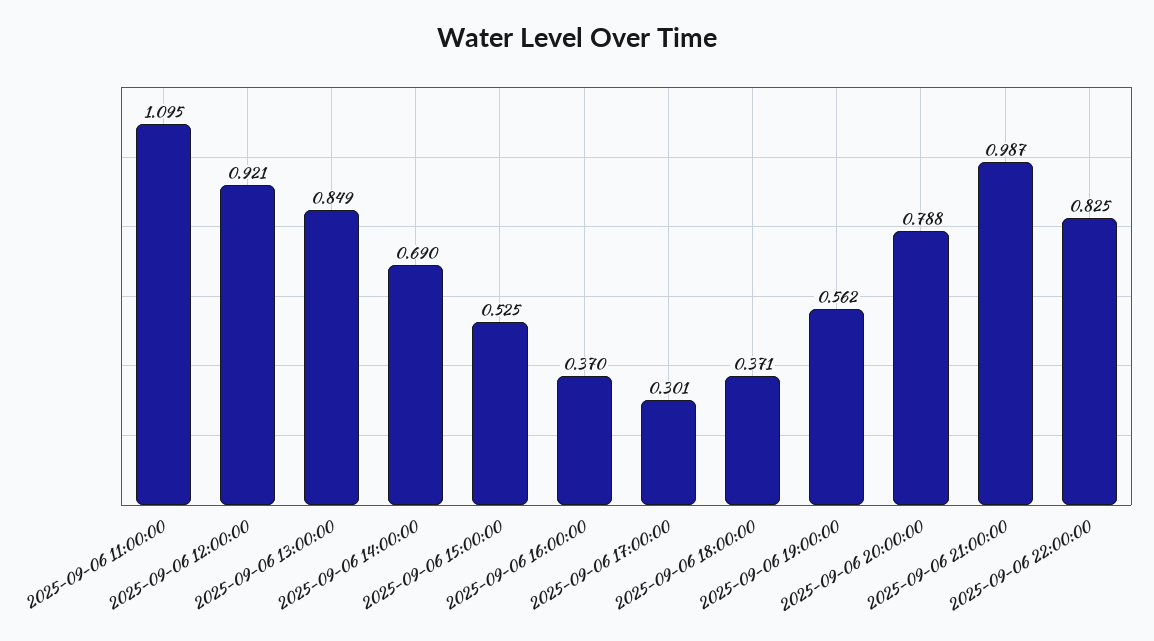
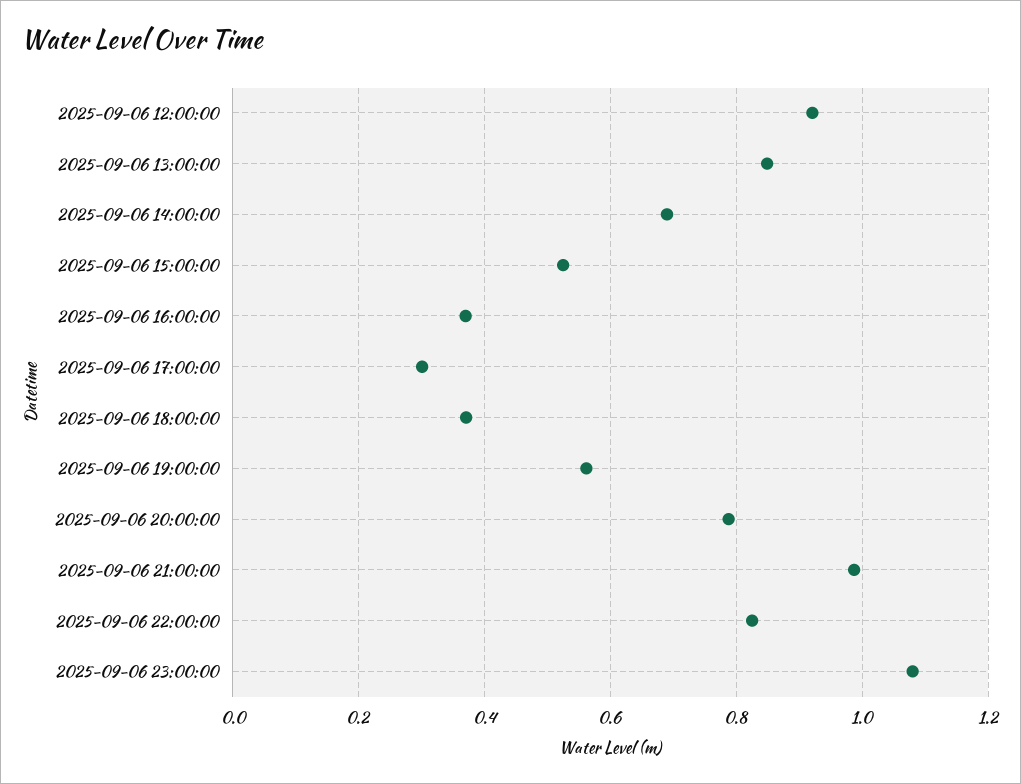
2025-09-06 11:00:00: 1.095 -> none
2025-09-06 23:00:00: none -> 1.08

